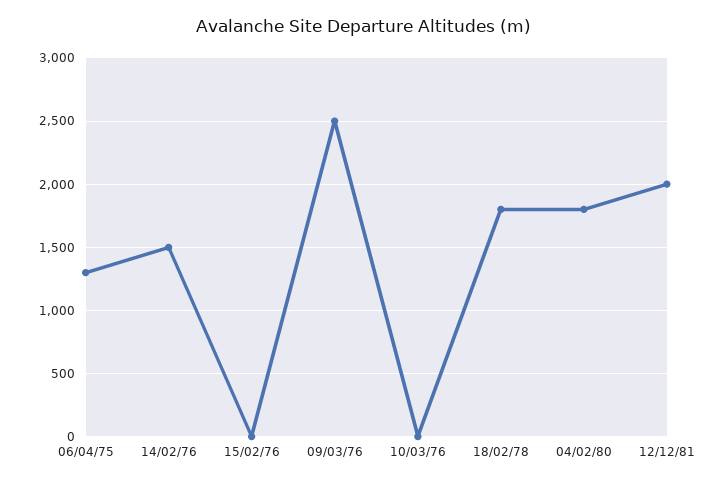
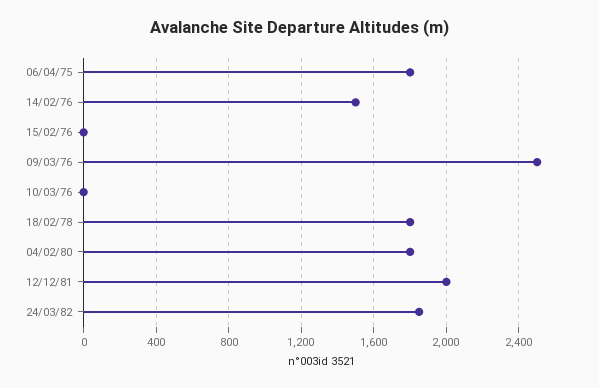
06/04/75: 1300 -> 1800
24/03/82: none -> 1850

